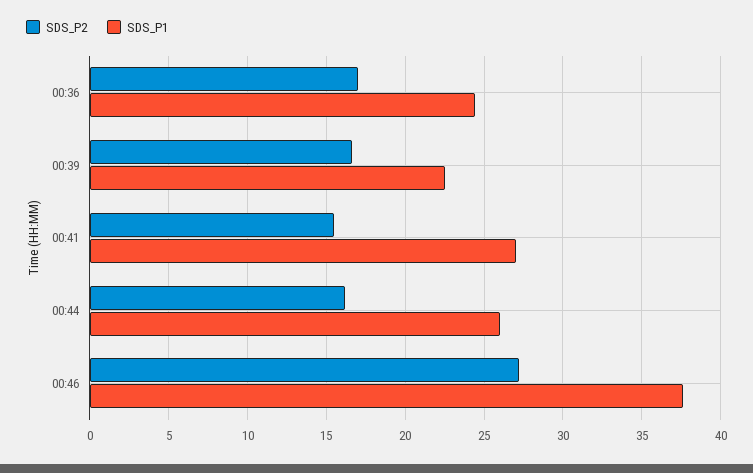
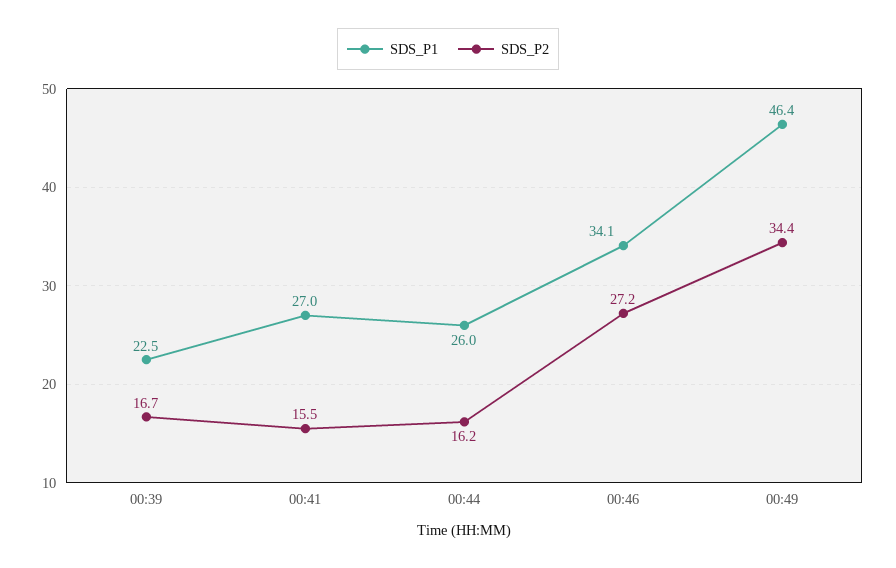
SDS_P2, 00:36: 17 -> none
SDS_P1, 00:36: 24.5 -> none
SDS_P1, 00:46: 37.5 -> 34.1
SDS_P1, 00:49: none -> 46.4
SDS_P2, 00:49: none -> 34.4

